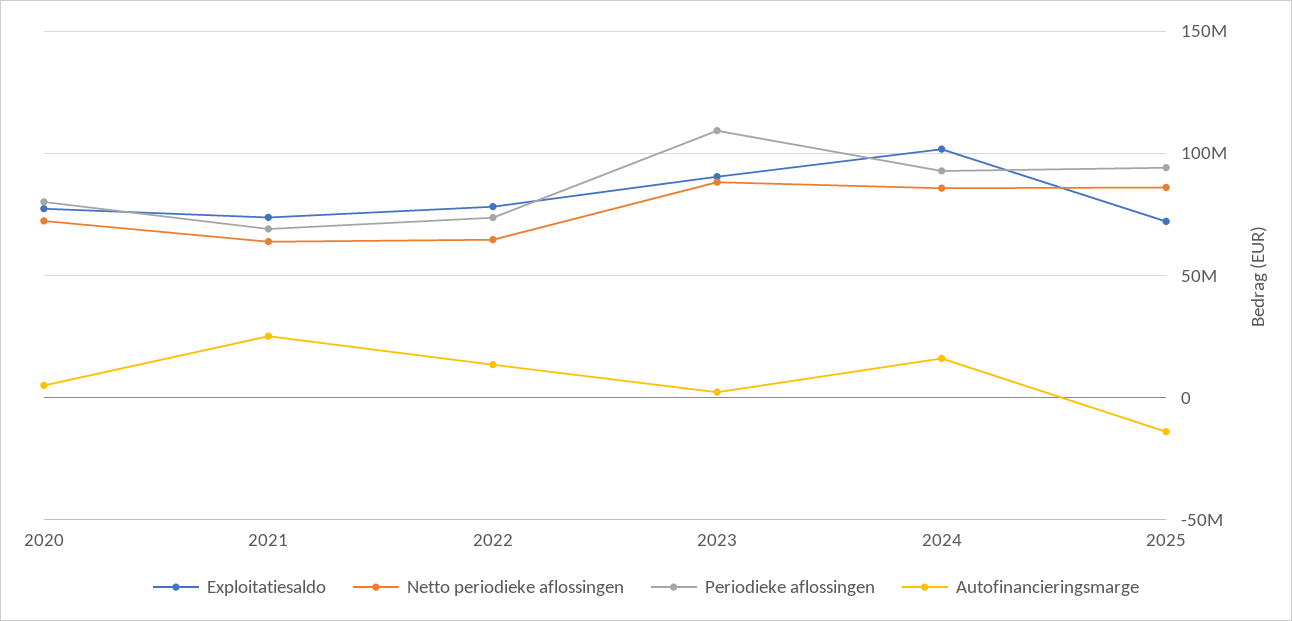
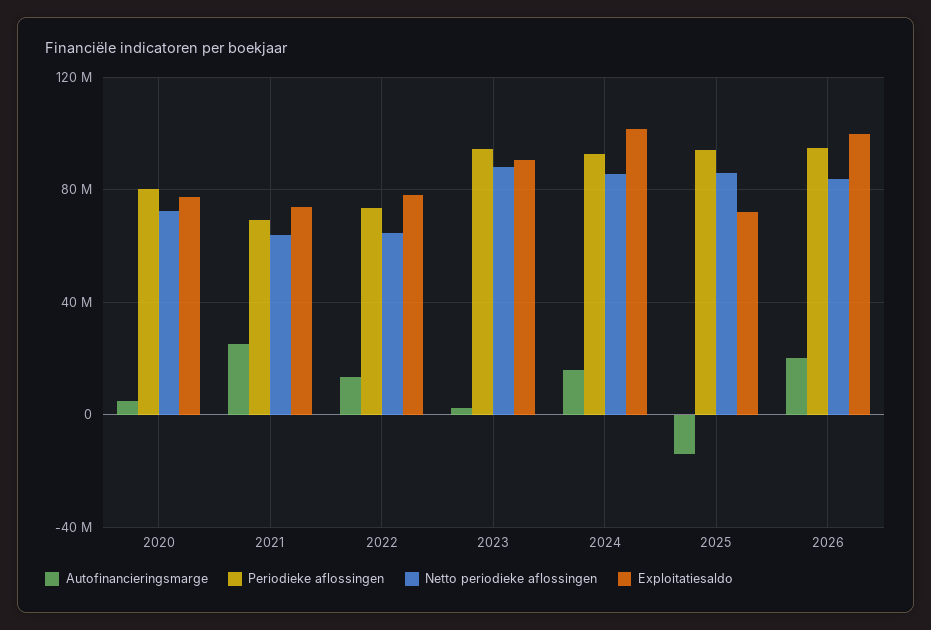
Periodieke aflossingen, 2023: 110000000 -> 95000000
Autofinancieringsmarge, 2026: none -> 20000000
Periodieke aflossingen, 2026: none -> 95000000
Netto periodieke aflossingen, 2026: none -> 85000000
Exploitatiesaldo, 2026: none -> 100000000

